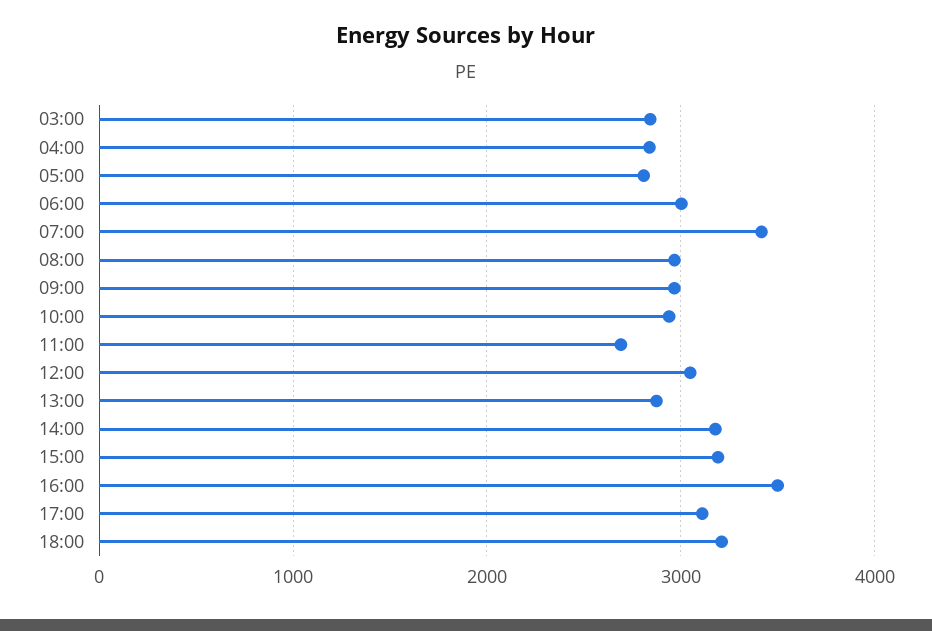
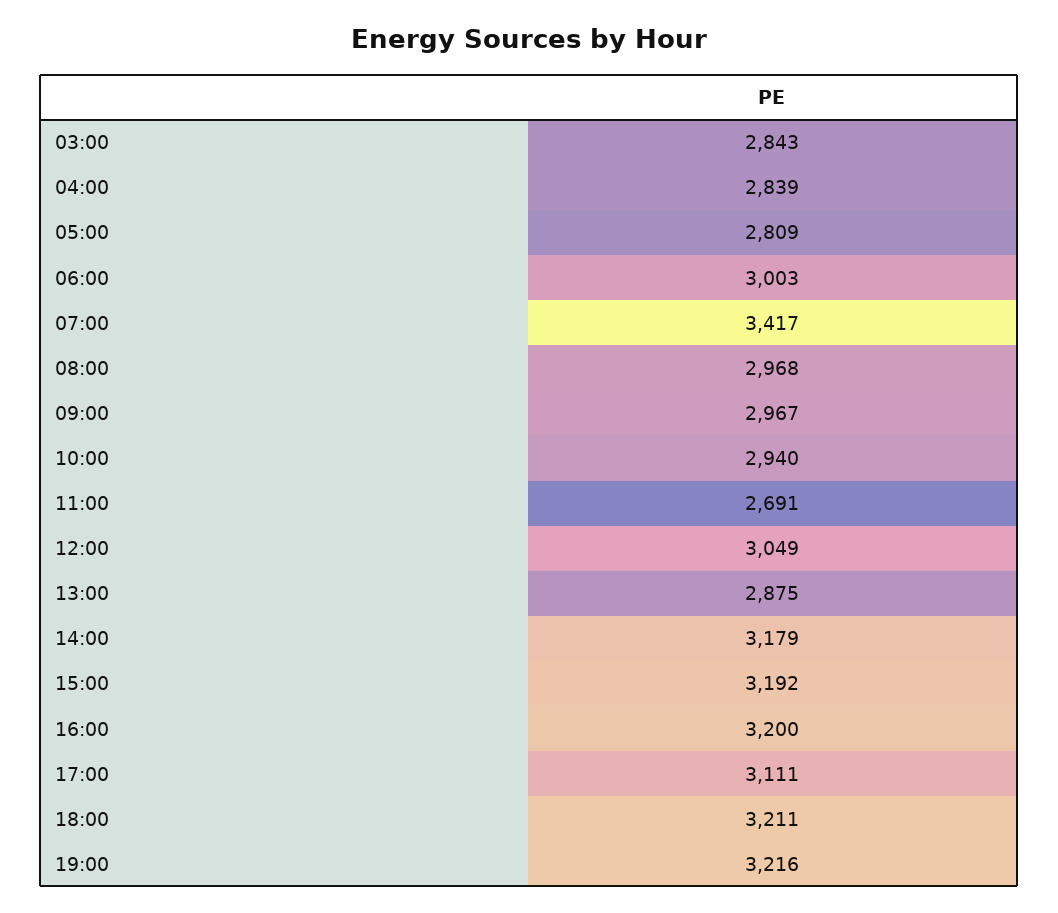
16:00: 3500 -> 3200
19:00: none -> 3216

